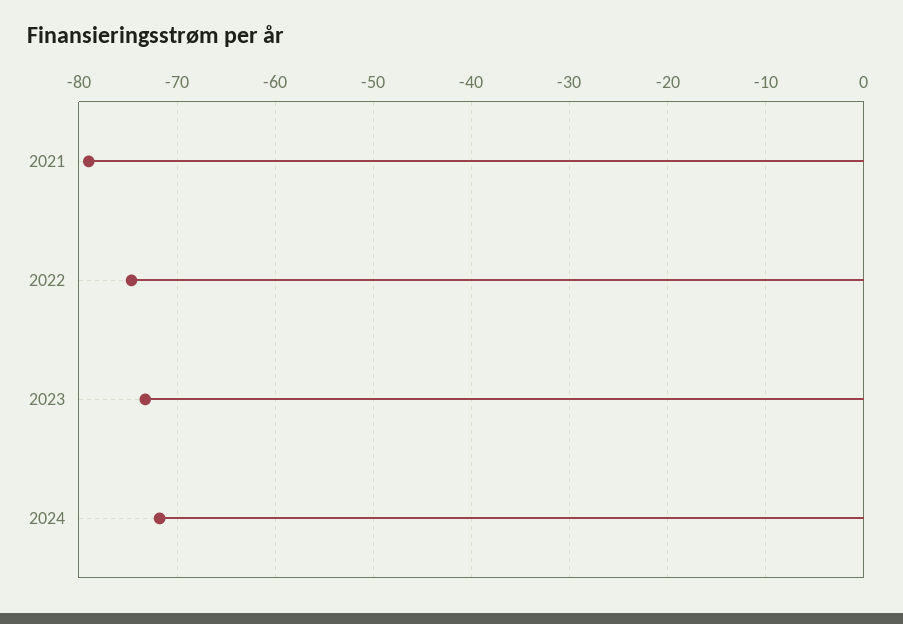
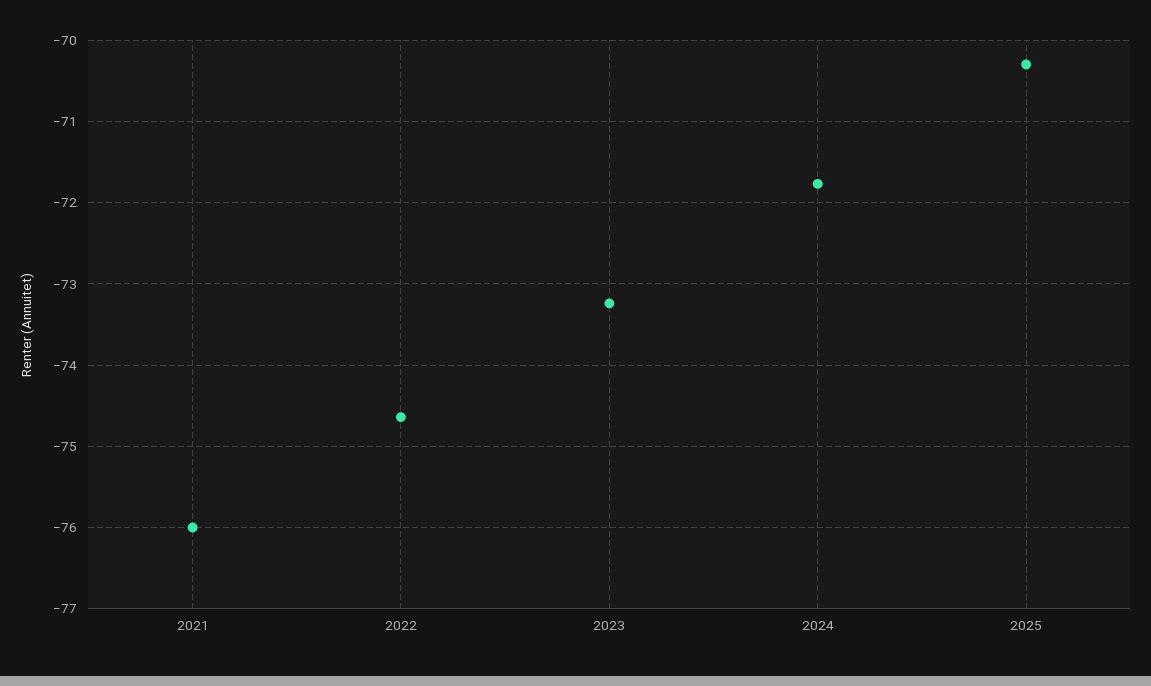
2021: -79 -> -76
2025: none -> -70.3

